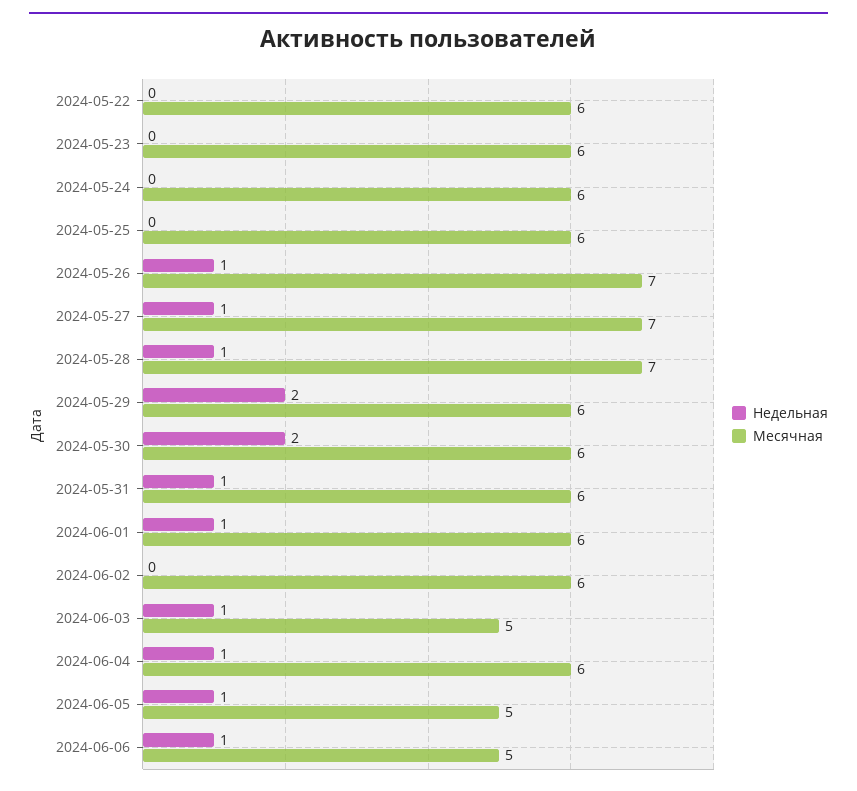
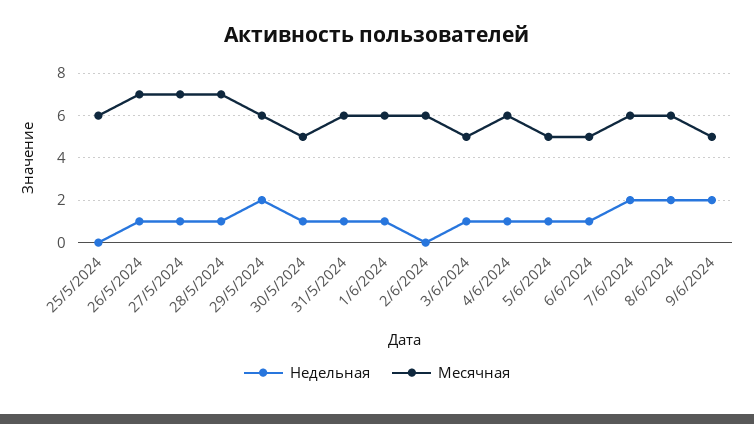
Недельная, 2024-05-22: 0 -> none
Месячная, 2024-05-22: 6 -> none
Недельная, 2024-05-23: 0 -> none
Месячная, 2024-05-23: 6 -> none
Недельная, 2024-05-24: 0 -> none
Месячная, 2024-05-24: 6 -> none
Недельная, 2024-05-30: 2 -> 1
Месячная, 2024-05-30: 6 -> 5
Недельная, 7/6/2024: none -> 2
Месячная, 7/6/2024: none -> 6
Недельная, 8/6/2024: none -> 2
Месячная, 8/6/2024: none -> 6
Недельная, 9/6/2024: none -> 2
Месячная, 9/6/2024: none -> 5

